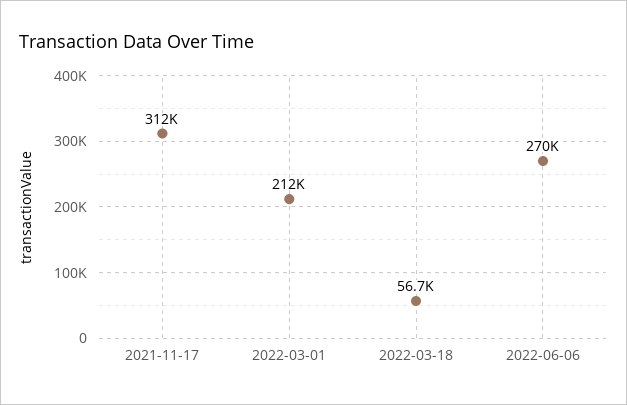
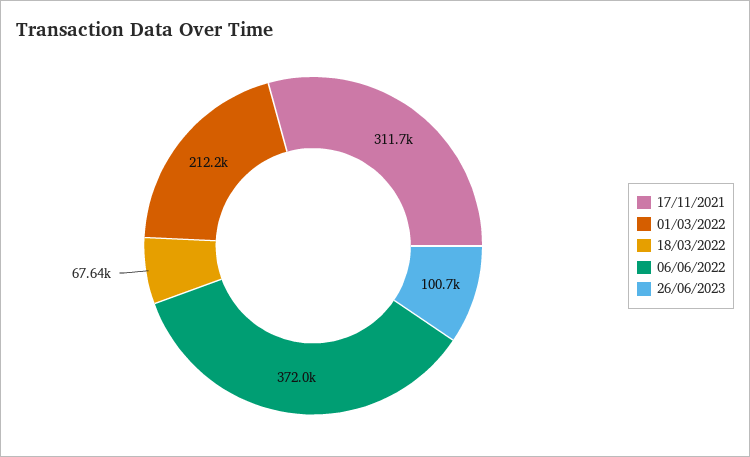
2022-03-18: 56700 -> 67640
2022-06-06: 270000 -> 372000
26/06/2023: none -> 100700

